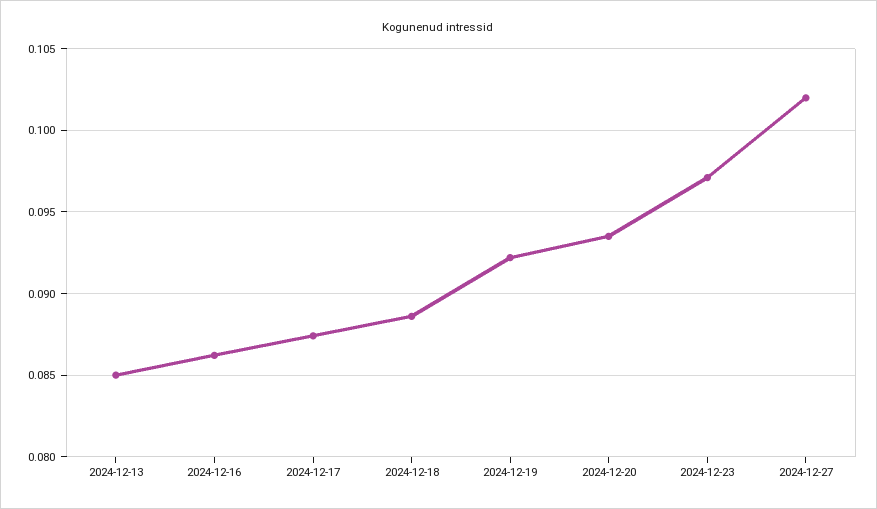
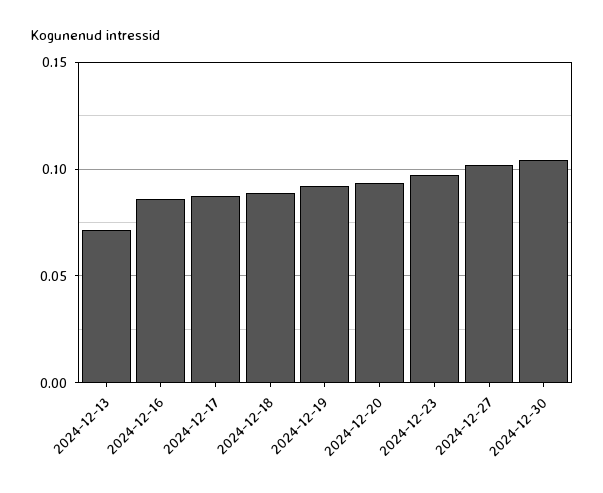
2024-12-13: 0.085 -> 0.07
2024-12-30: none -> 0.105

